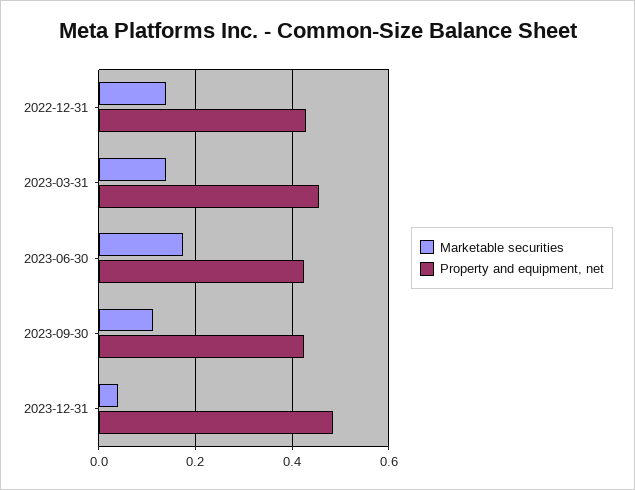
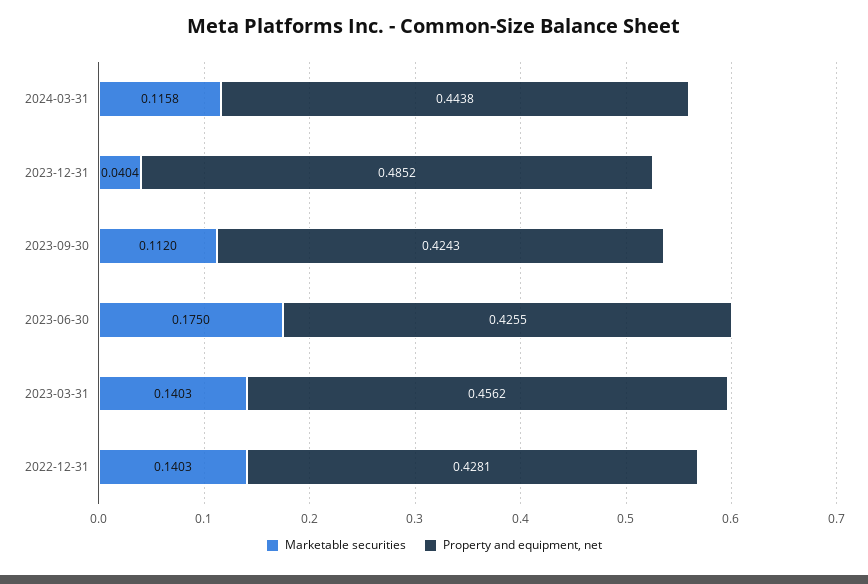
Marketable securities, 2024-03-31: none -> 0.1158
Property and equipment, net, 2024-03-31: none -> 0.4438

